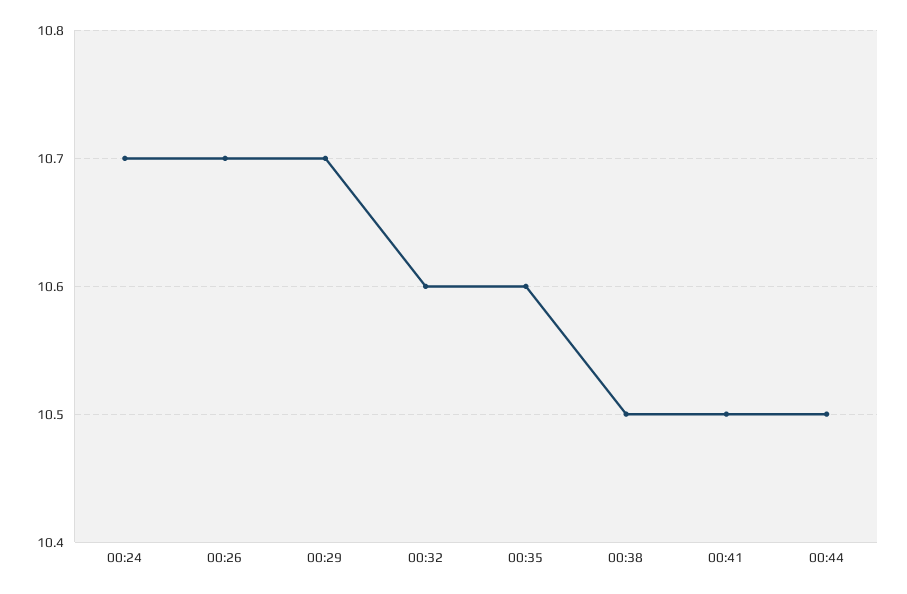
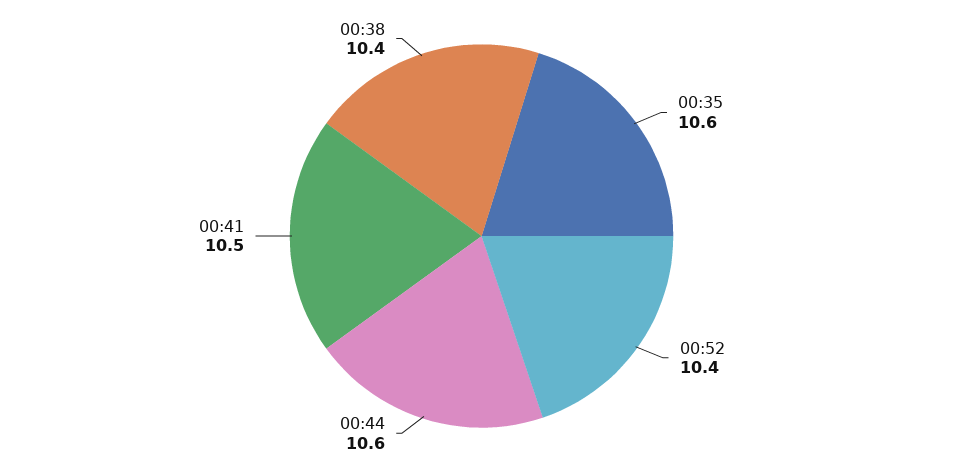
00:24: 10.7 -> none
00:26: 10.7 -> none
00:29: 10.7 -> none
00:32: 10.6 -> none
00:38: 10.5 -> 10.4
00:44: 10.5 -> 10.6
00:52: none -> 10.4

